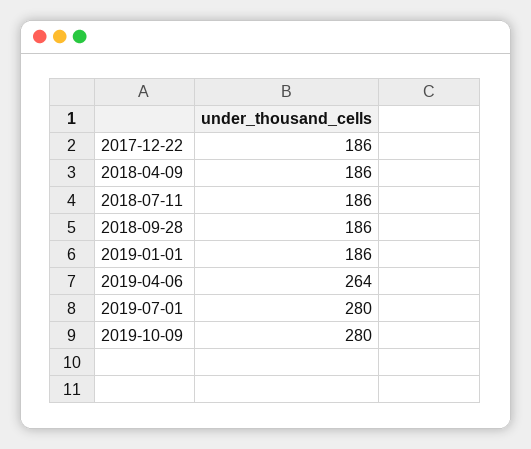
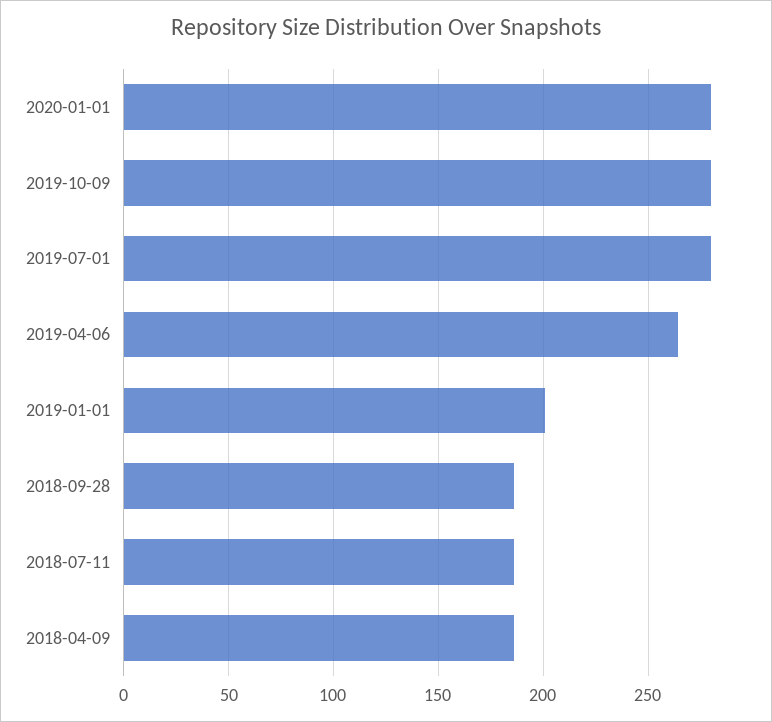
2017-12-22: 186 -> none
2019-01-01: 186 -> 200
2020-01-01: none -> 280

